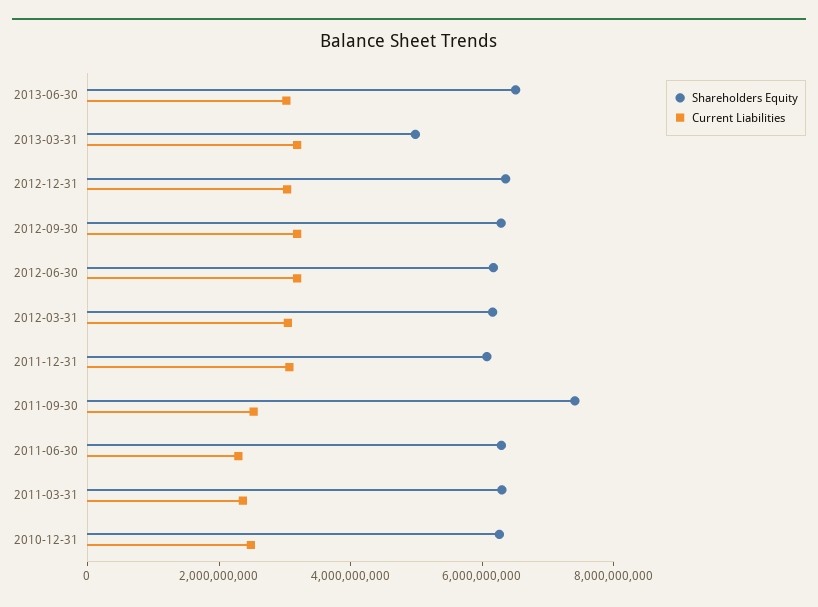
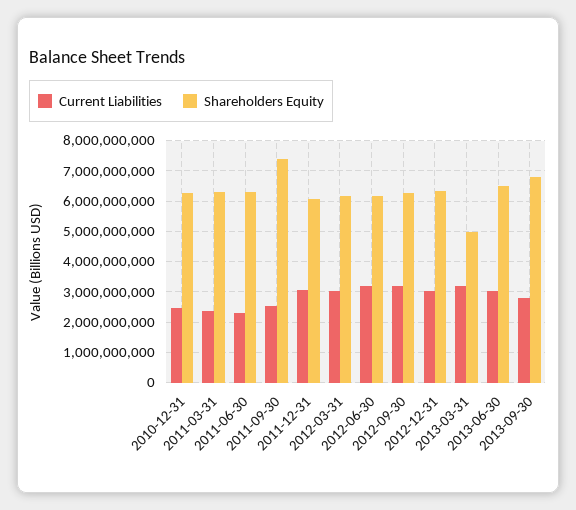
Current Liabilities, 2013-09-30: none -> 2800000000
Shareholders Equity, 2013-09-30: none -> 6800000000

